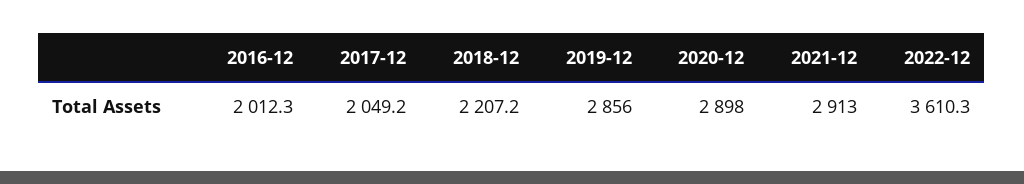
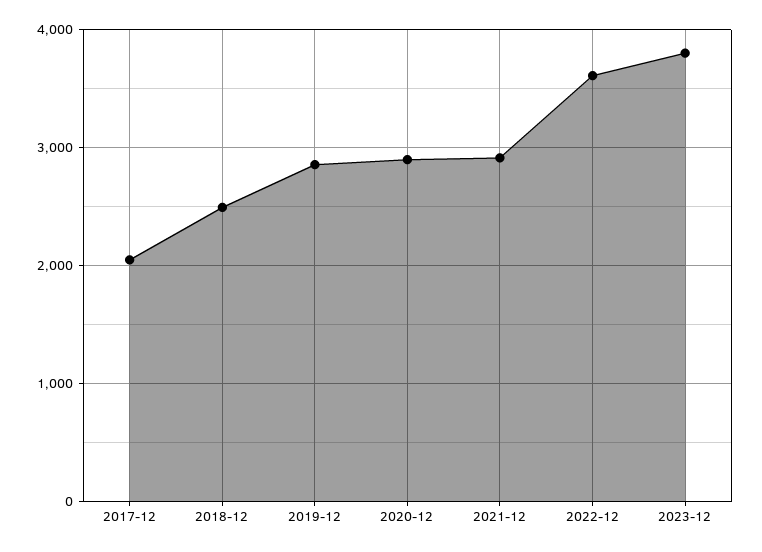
2016-12: 2012.3 -> none
2018-12: 2207.2 -> 2500
2023-12: none -> 3800

